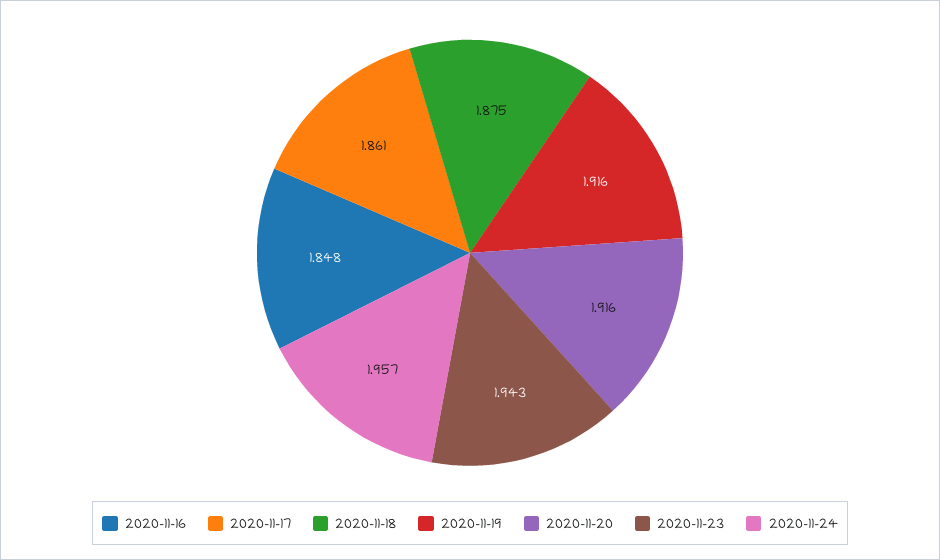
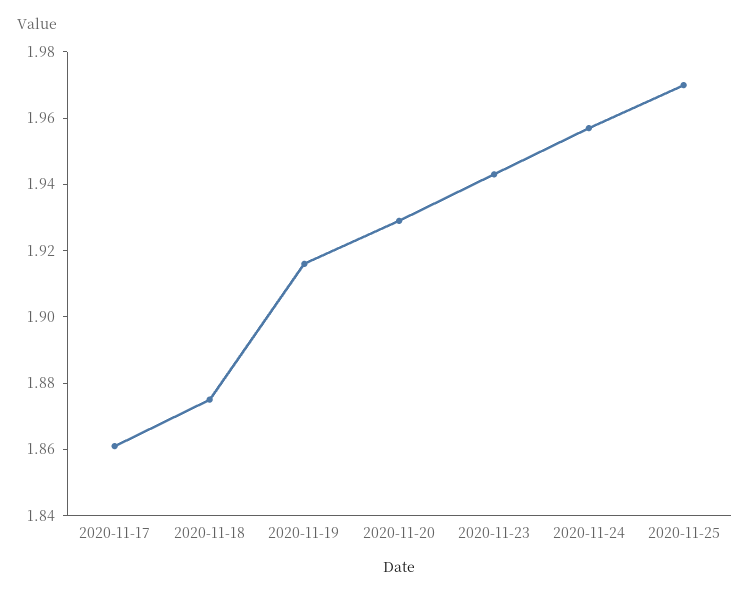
2020-11-16: 1.848 -> none
2020-11-20: 1.916 -> 1.93
2020-11-25: none -> 1.97

